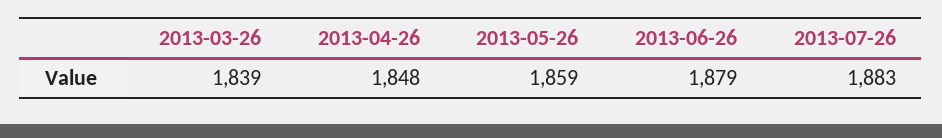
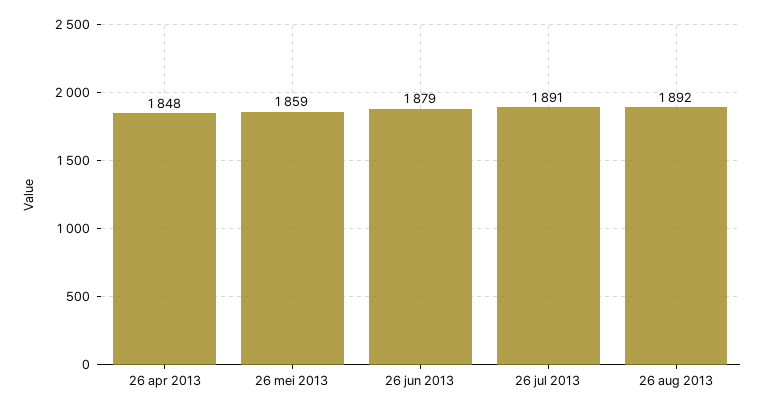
2013-03-26: 1839 -> none
2013-07-26: 1883 -> 1891
26 aug 2013: none -> 1892

